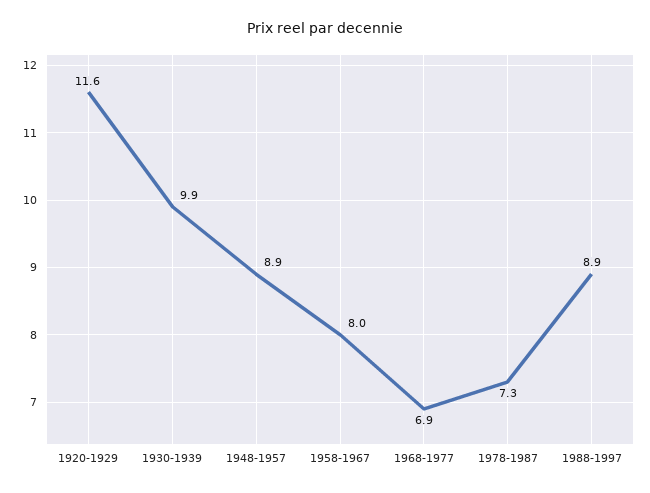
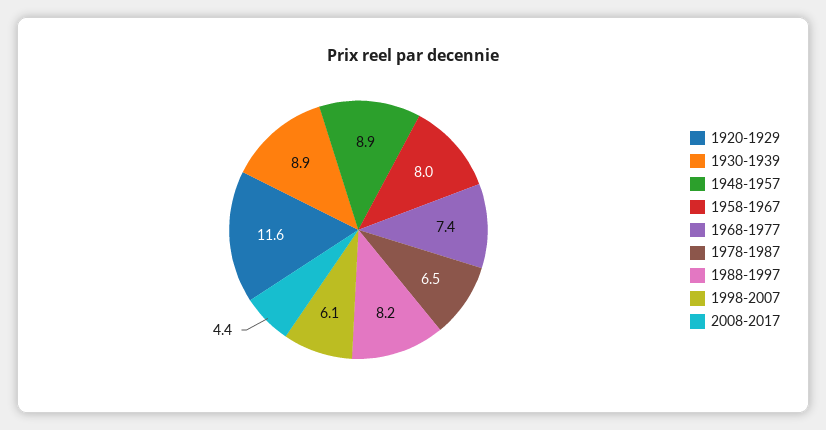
1930-1939: 9.9 -> 8.9
1968-1977: 6.9 -> 7.4
1978-1987: 7.3 -> 6.5
1988-1997: 8.9 -> 8.2
1998-2007: none -> 6.1
2008-2017: none -> 4.4

